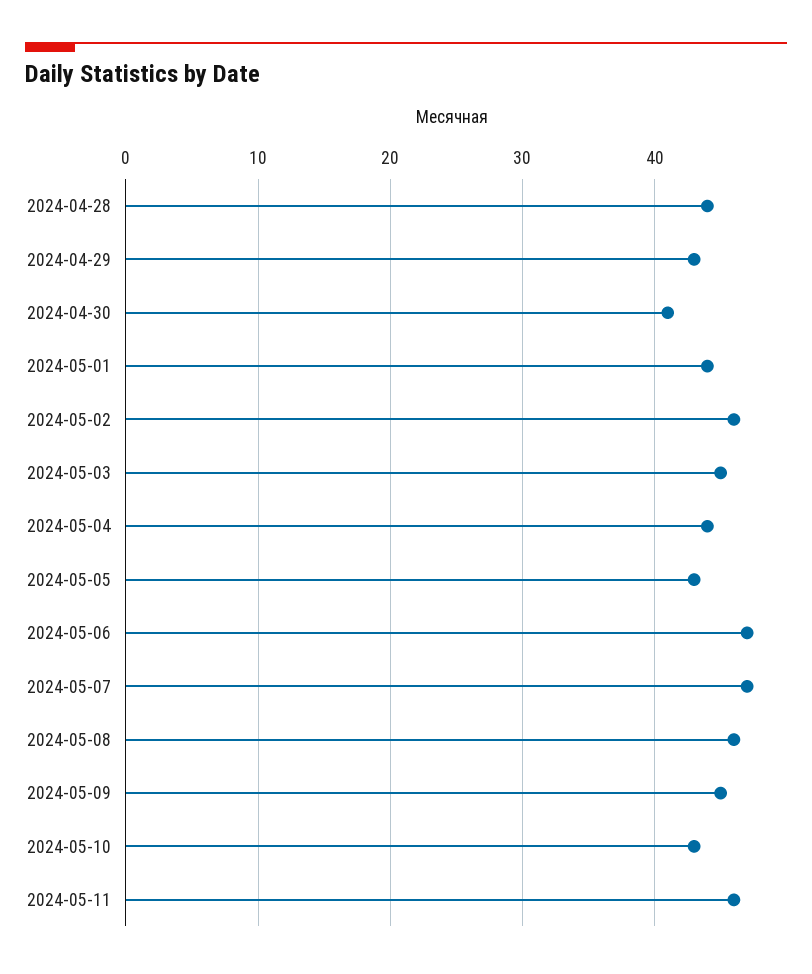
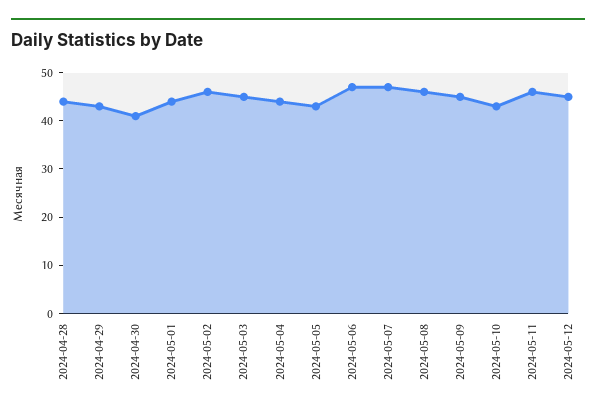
2024-05-12: none -> 45

